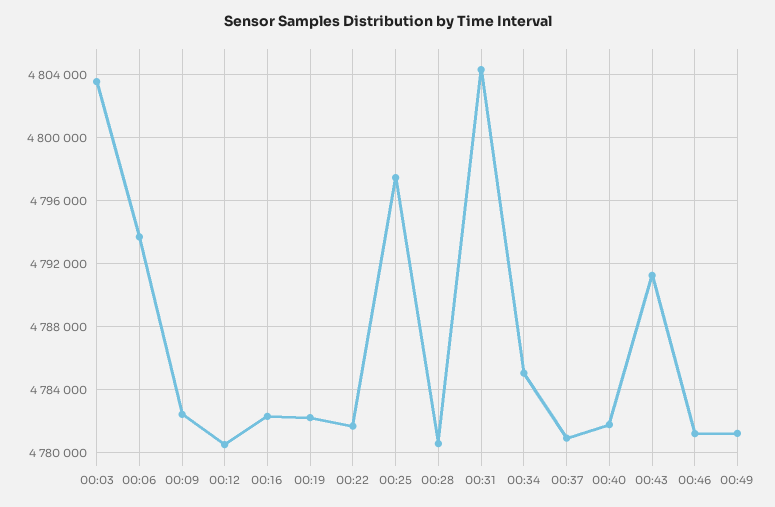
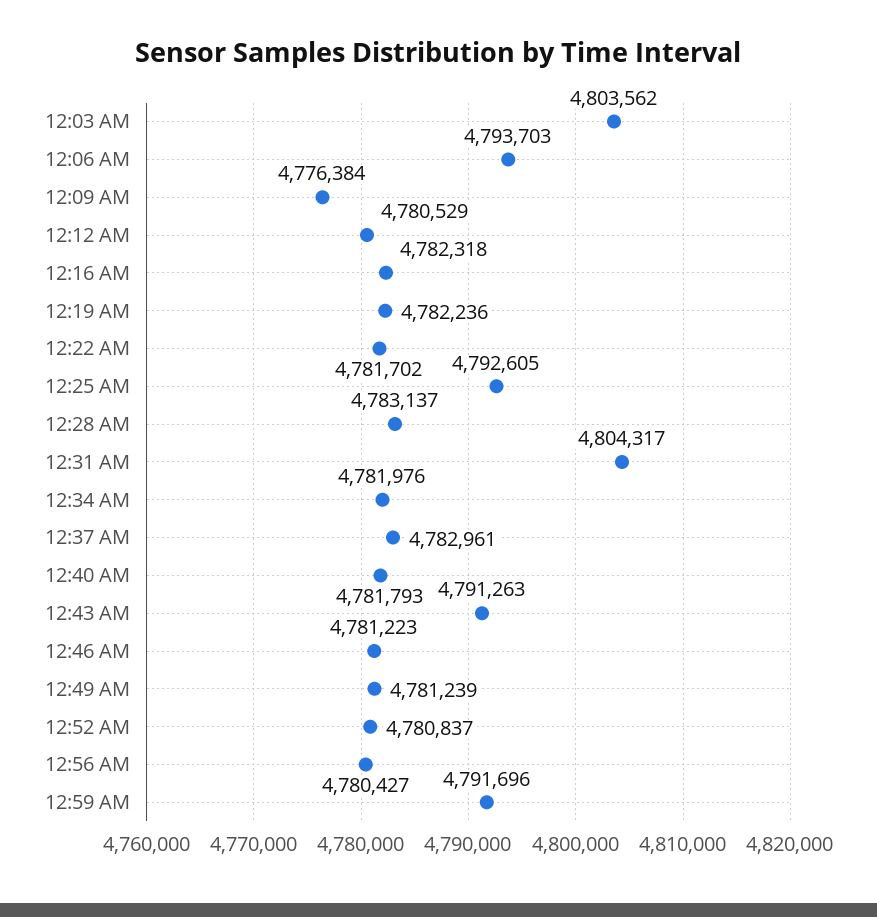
00:09: 4782500 -> 4776384
00:25: 4797500 -> 4792605
00:28: 4780500 -> 4783137
00:34: 4785000 -> 4781976
00:37: 4781000 -> 4782961
12:52 AM: none -> 4780837
12:56 AM: none -> 4780427
12:59 AM: none -> 4791696

